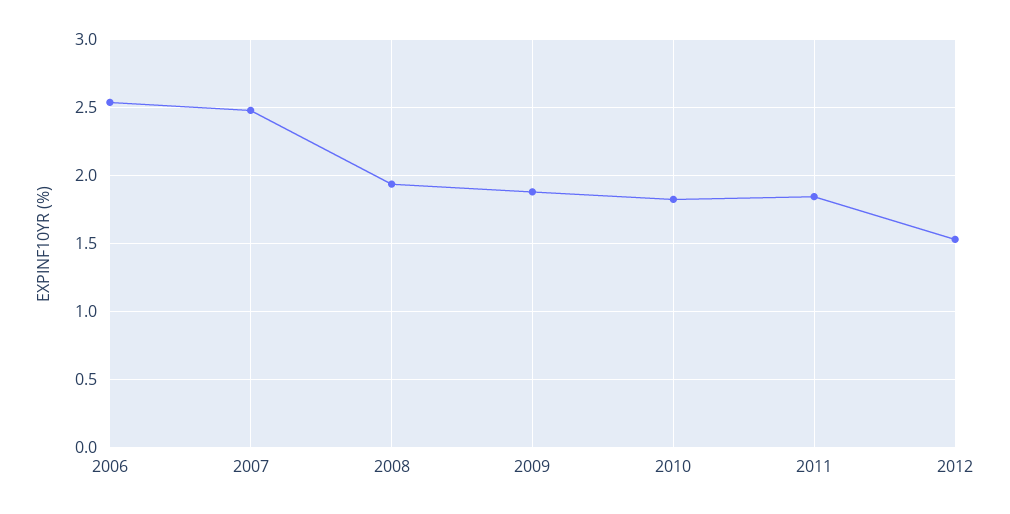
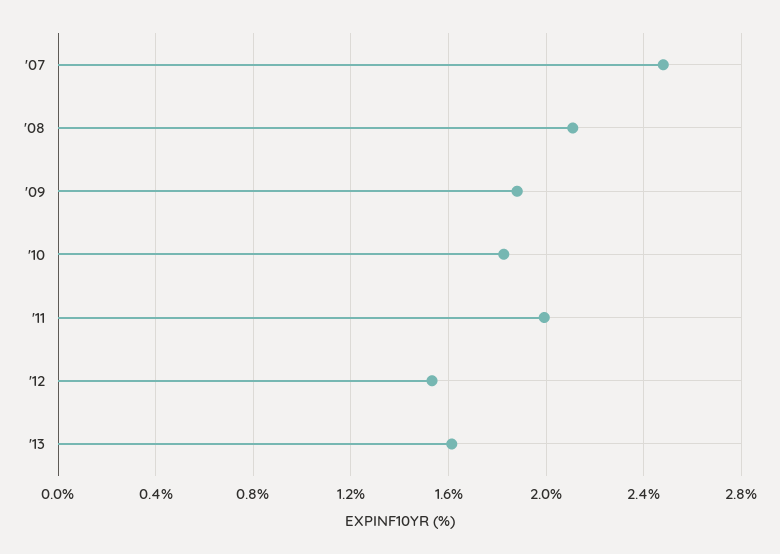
2006: 2.55 -> none
2008: 1.95 -> 2.1
2011: 1.85 -> 2
'13: none -> 1.6

